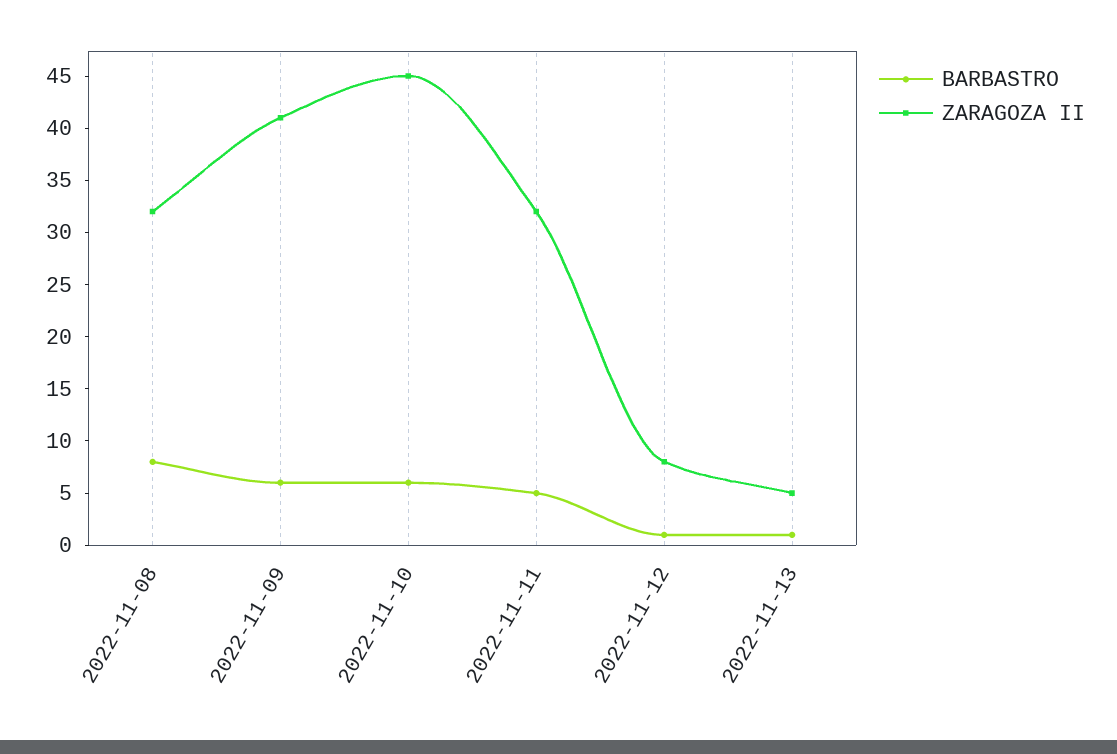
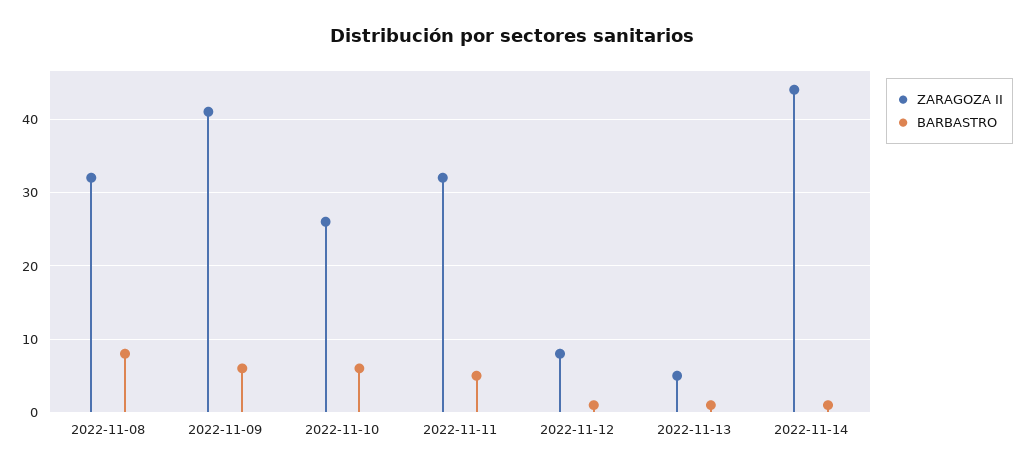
ZARAGOZA II, 2022-11-10: 45 -> 26
ZARAGOZA II, 2022-11-14: none -> 44
BARBASTRO, 2022-11-14: none -> 1

